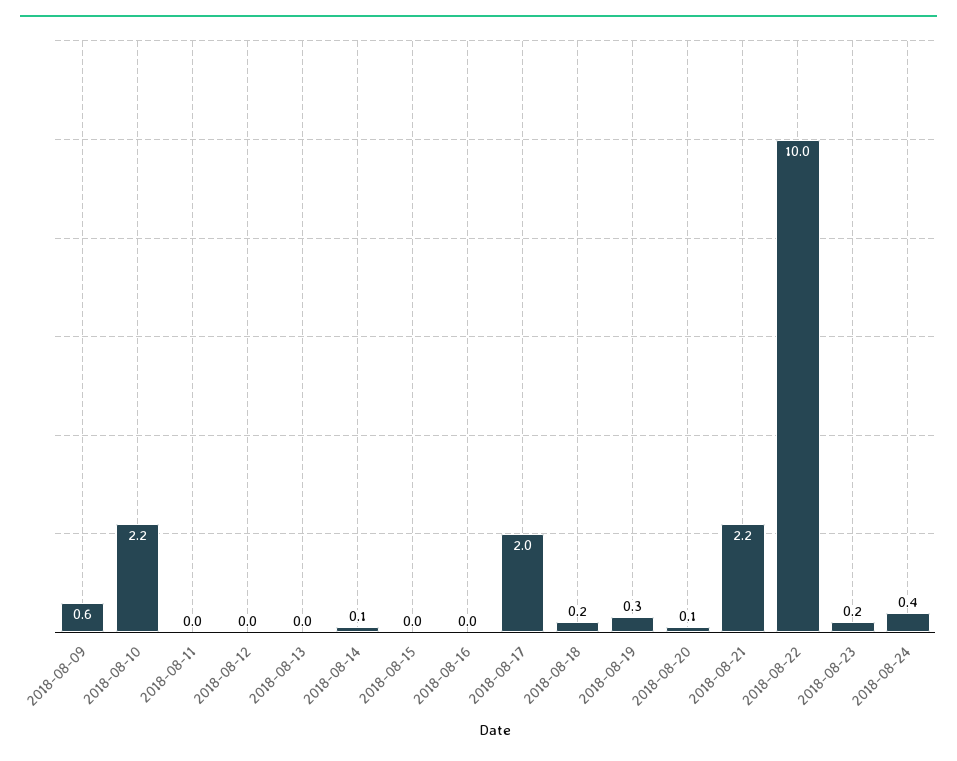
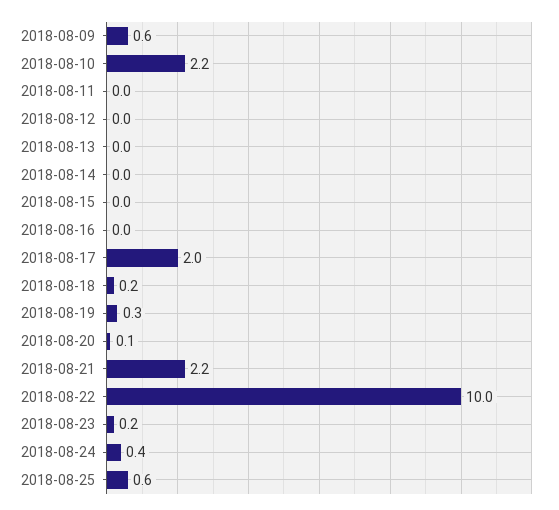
2018-08-14: 0.1 -> 0
2018-08-25: none -> 0.6

